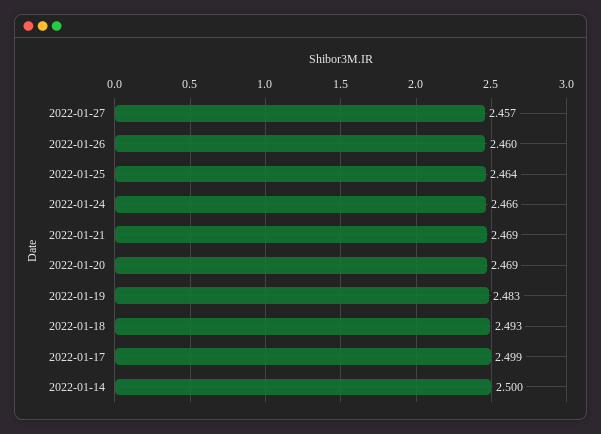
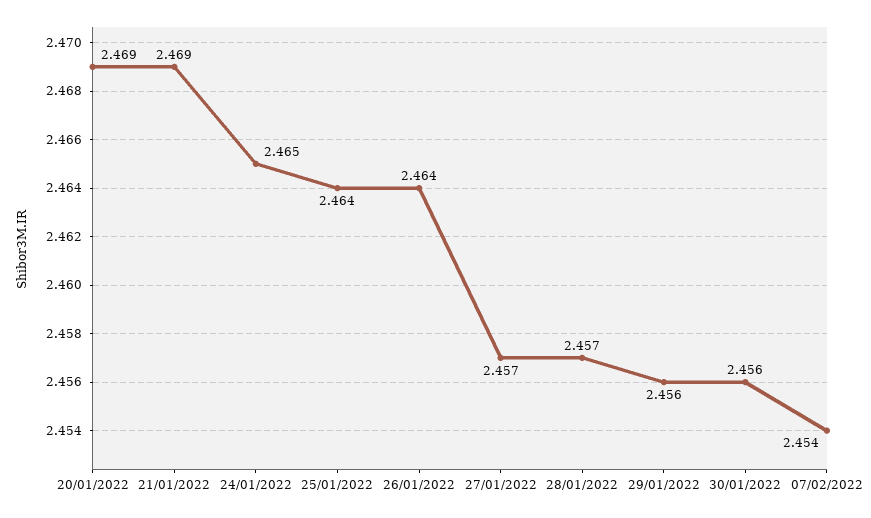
2022-01-26: 2.46 -> 2.464
2022-01-24: 2.466 -> 2.465
2022-01-19: 2.483 -> none
2022-01-18: 2.493 -> none
2022-01-17: 2.499 -> none
2022-01-14: 2.5 -> none
28/01/2022: none -> 2.457
29/01/2022: none -> 2.456
30/01/2022: none -> 2.456
07/02/2022: none -> 2.454

